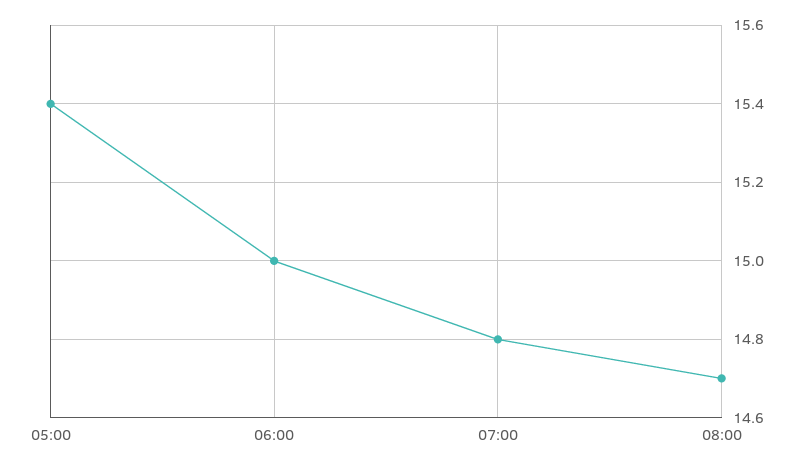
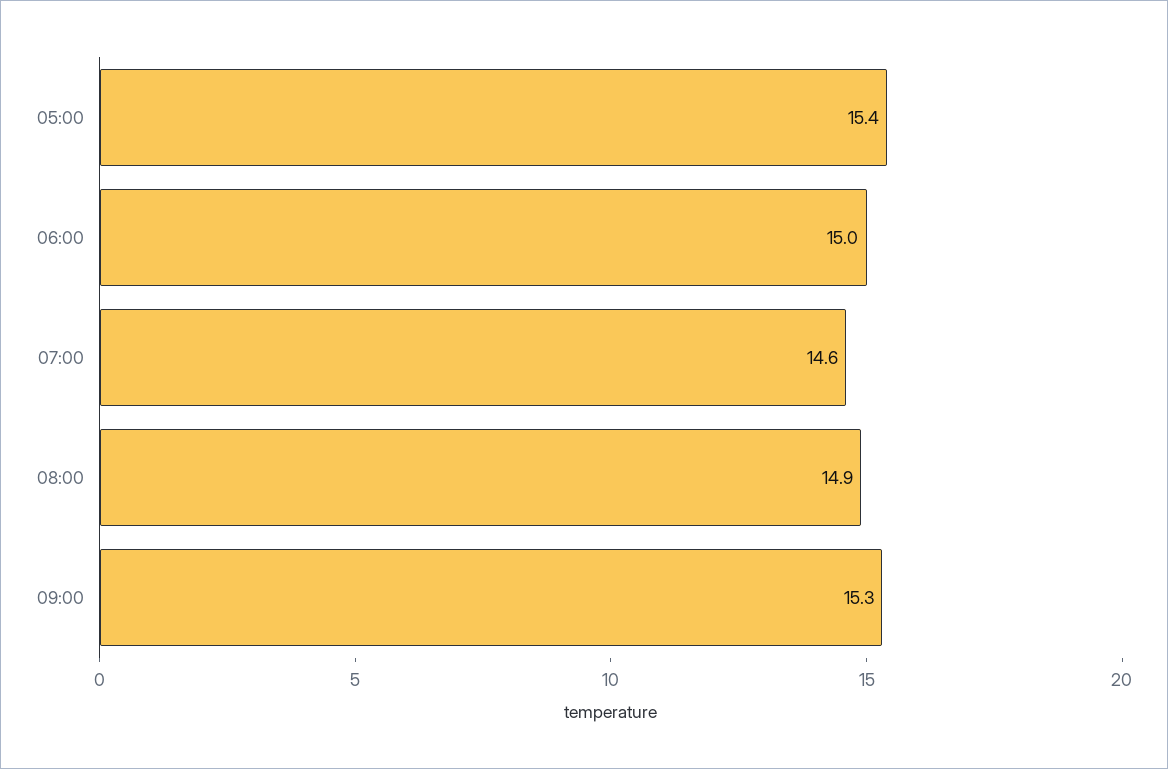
07:00: 14.8 -> 14.6
08:00: 14.7 -> 14.9
09:00: none -> 15.3

